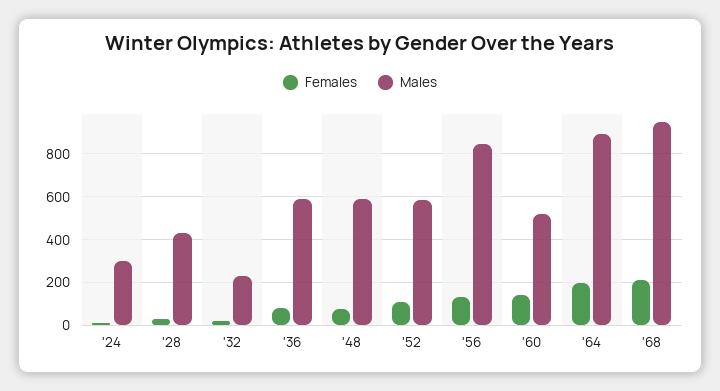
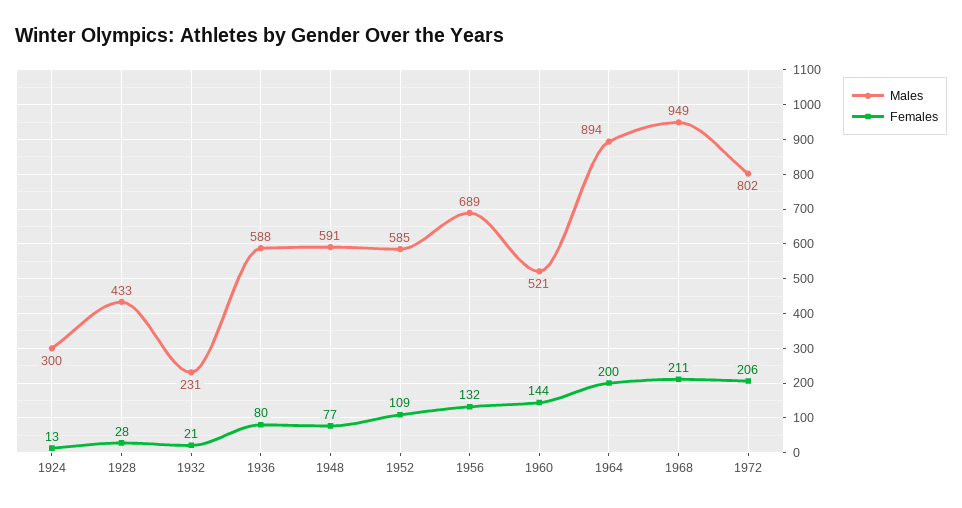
Males, '56: 850 -> 689
Males, 1972: none -> 802
Females, 1972: none -> 206

